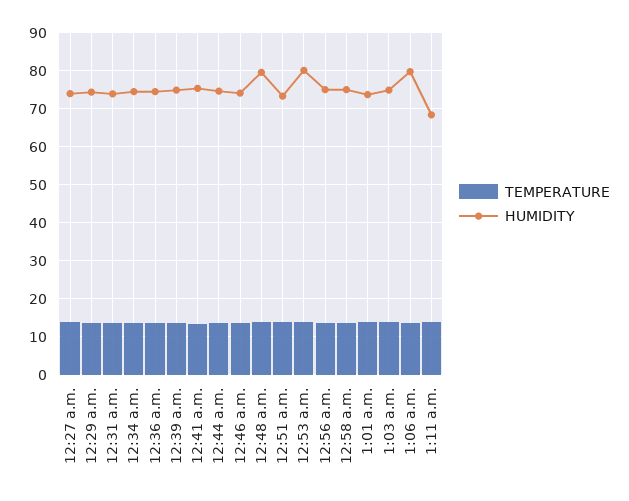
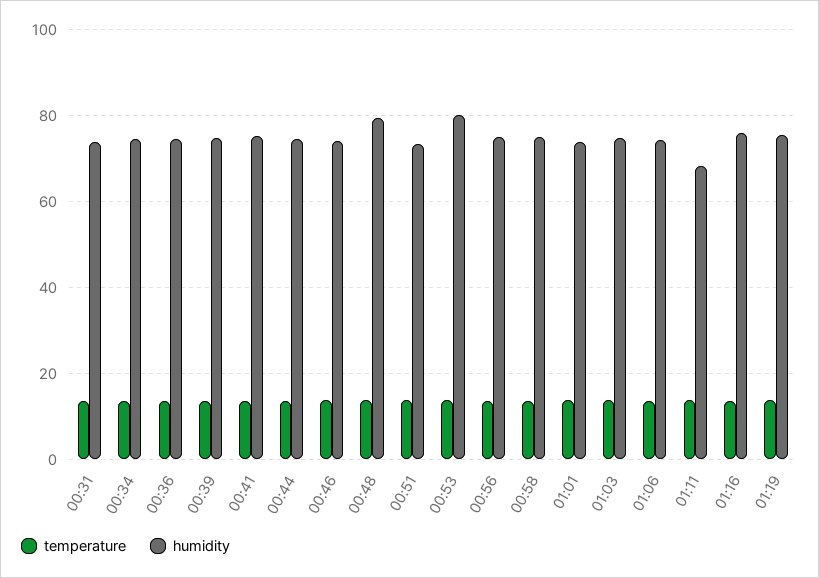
TEMPERATURE, 12:27 a.m.: 14 -> none
HUMIDITY, 12:27 a.m.: 74 -> none
TEMPERATURE, 12:29 a.m.: 14 -> none
HUMIDITY, 12:29 a.m.: 74 -> none
HUMIDITY, 1:06 a.m.: 80 -> 74
TEMPERATURE, 01:16: none -> 14
HUMIDITY, 01:16: none -> 76
TEMPERATURE, 01:19: none -> 14
HUMIDITY, 01:19: none -> 76

